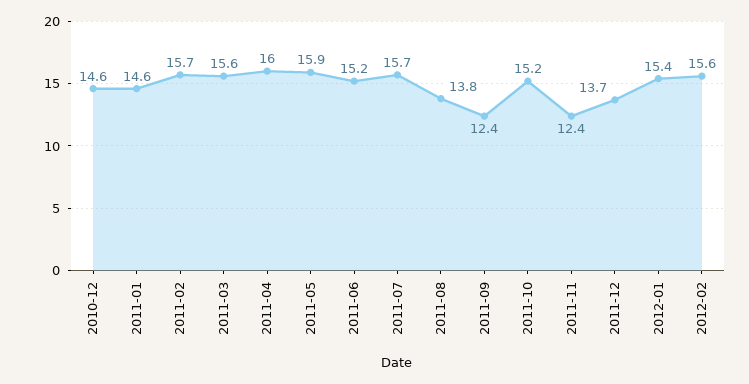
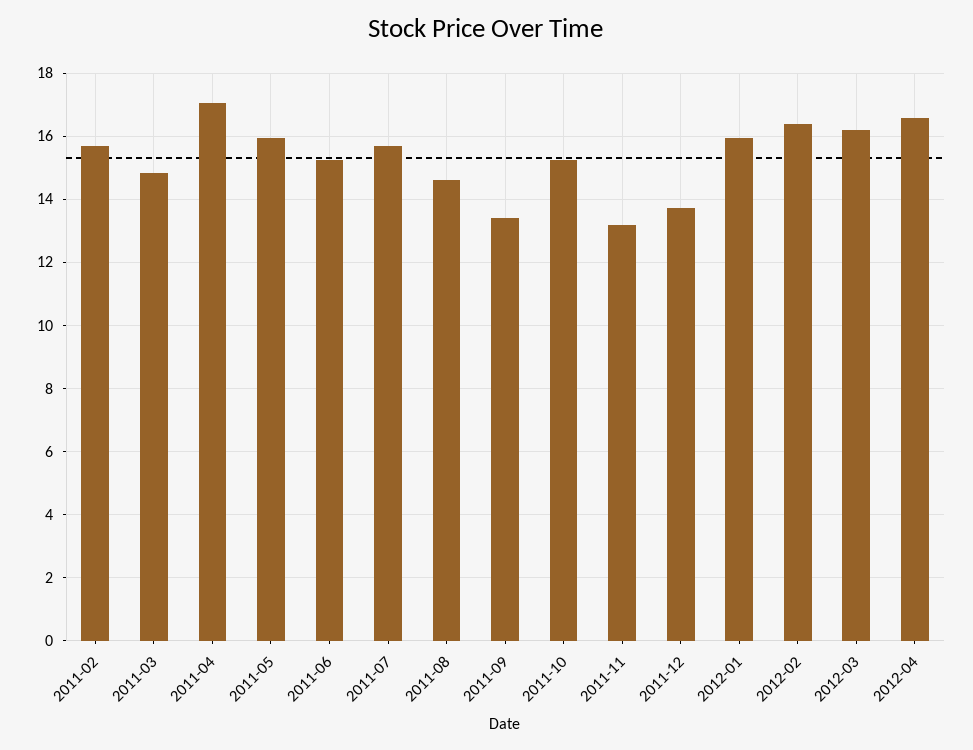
2010-12: 14.6 -> none
2011-01: 14.6 -> none
2011-03: 15.6 -> 14.8
2011-04: 16 -> 17
2011-08: 13.8 -> 14.6
2011-09: 12.4 -> 13.4
2011-11: 12.4 -> 13.2
2012-01: 15.4 -> 16
2012-02: 15.6 -> 16.4
2012-03: none -> 16.2
2012-04: none -> 16.6

